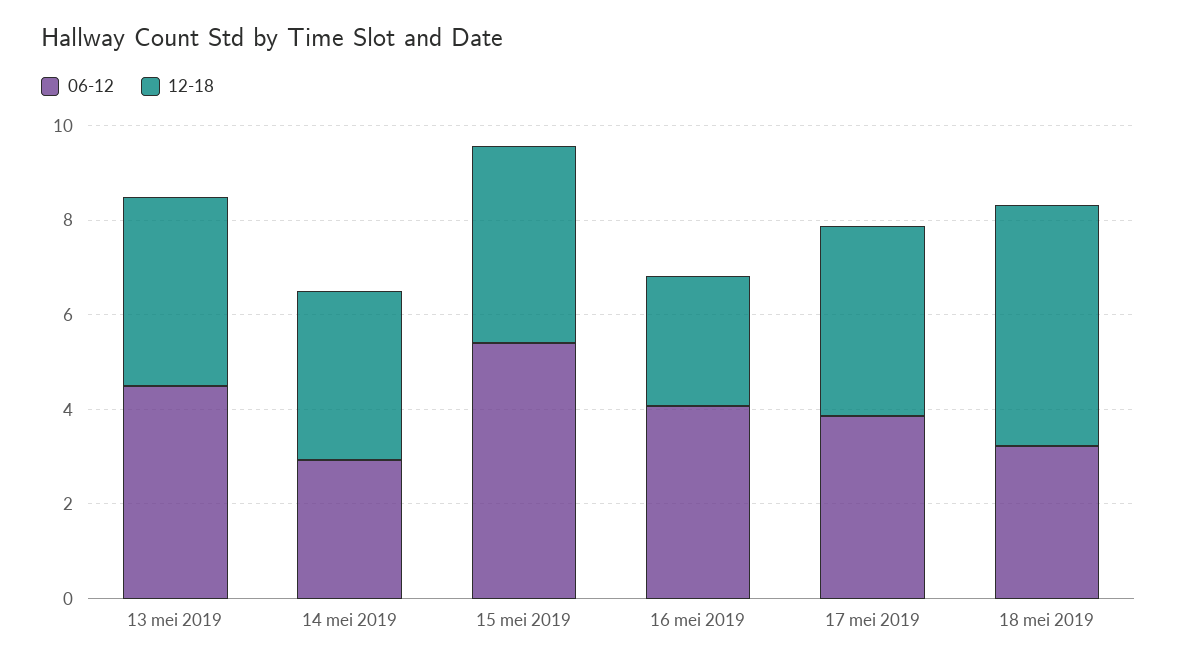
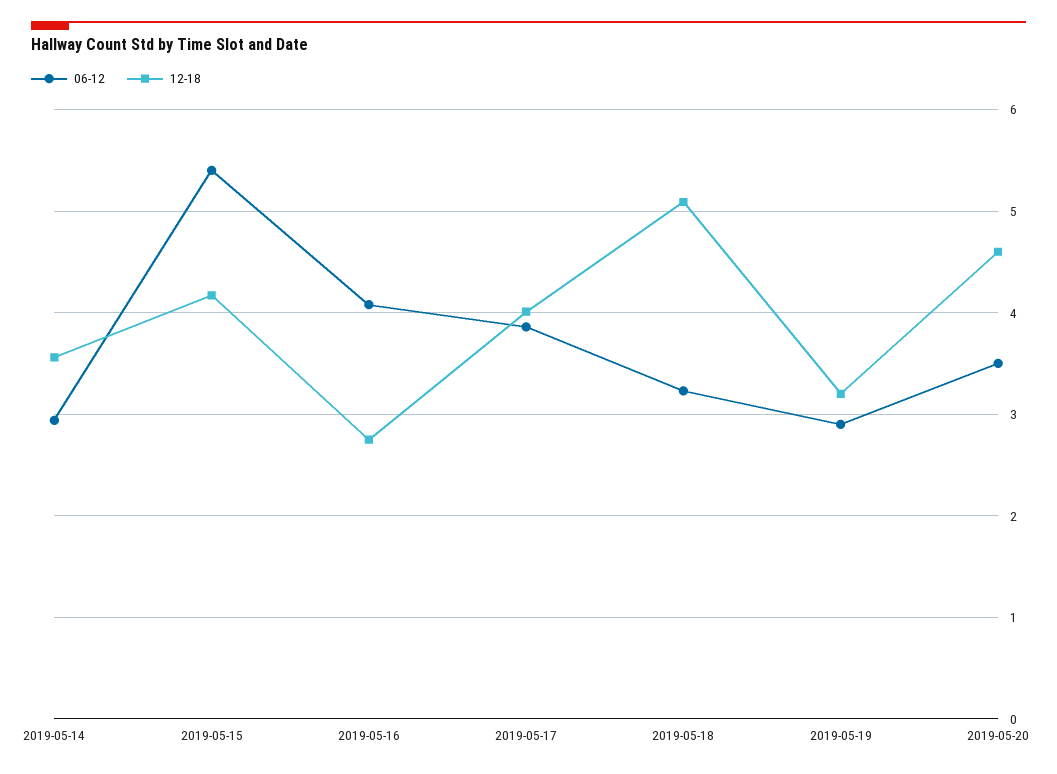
06-12, 13 mei 2019: 4.5 -> none
12-18, 13 mei 2019: 4 -> none
06-12, 2019-05-19: none -> 2.9
12-18, 2019-05-19: none -> 3.2
06-12, 2019-05-20: none -> 3.5
12-18, 2019-05-20: none -> 4.6

